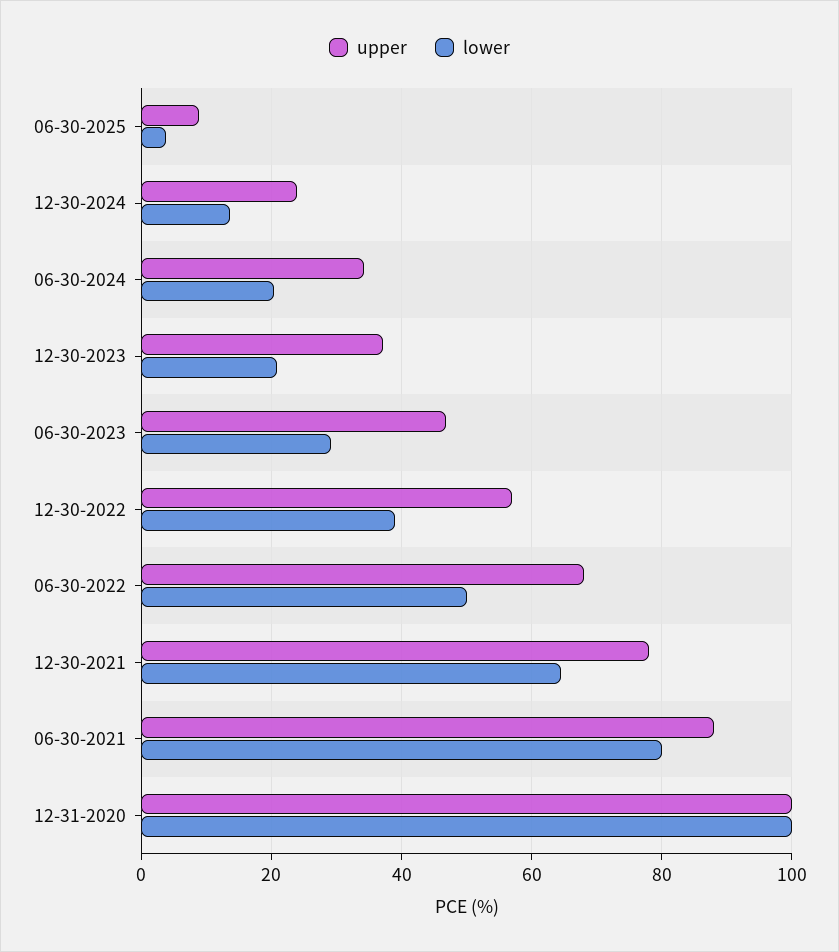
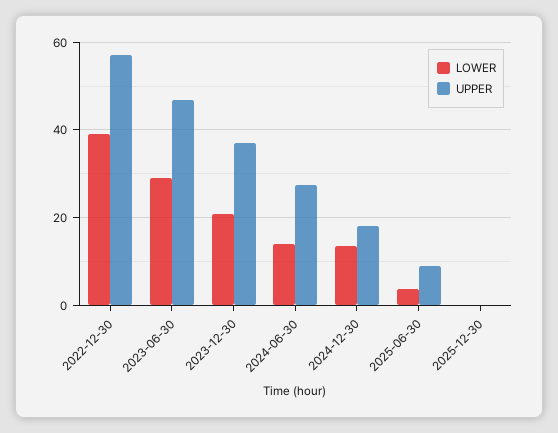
upper, 12-30-2024: 24 -> 18
upper, 06-30-2024: 34 -> 28
lower, 06-30-2024: 20 -> 14
upper, 06-30-2022: 68 -> none
lower, 06-30-2022: 50 -> none
upper, 12-30-2021: 78 -> none
lower, 12-30-2021: 64 -> none
upper, 06-30-2021: 88 -> none
lower, 06-30-2021: 80 -> none
upper, 12-31-2020: 100 -> none
lower, 12-31-2020: 100 -> none
lower, 2025-12-30: none -> 0
upper, 2025-12-30: none -> 0

